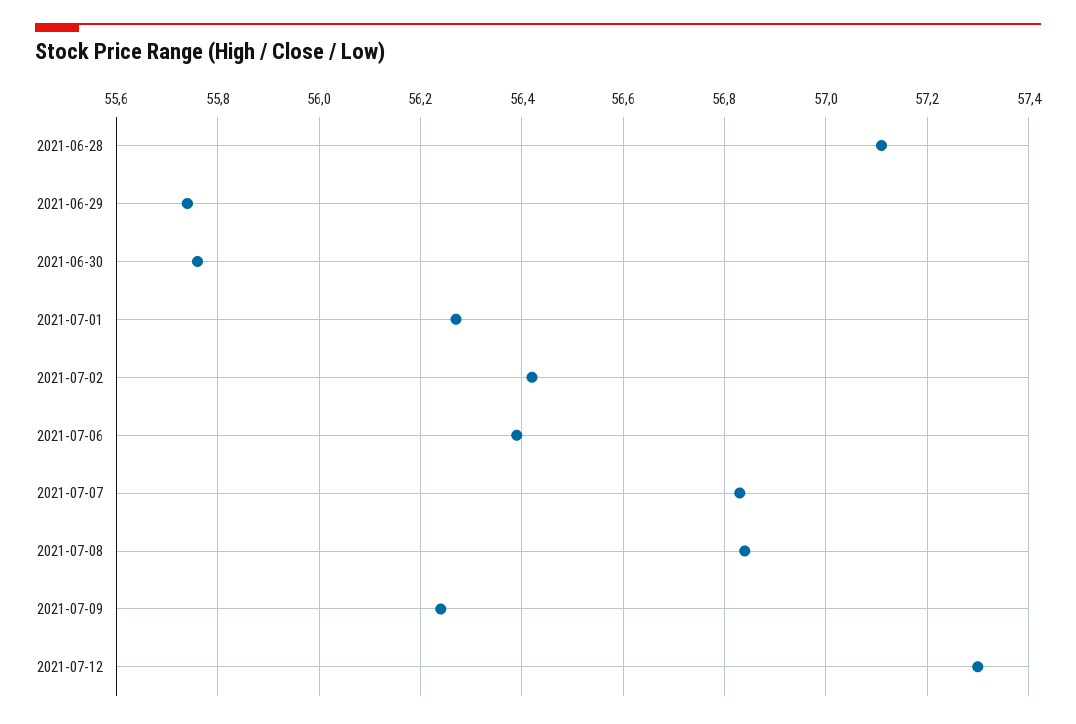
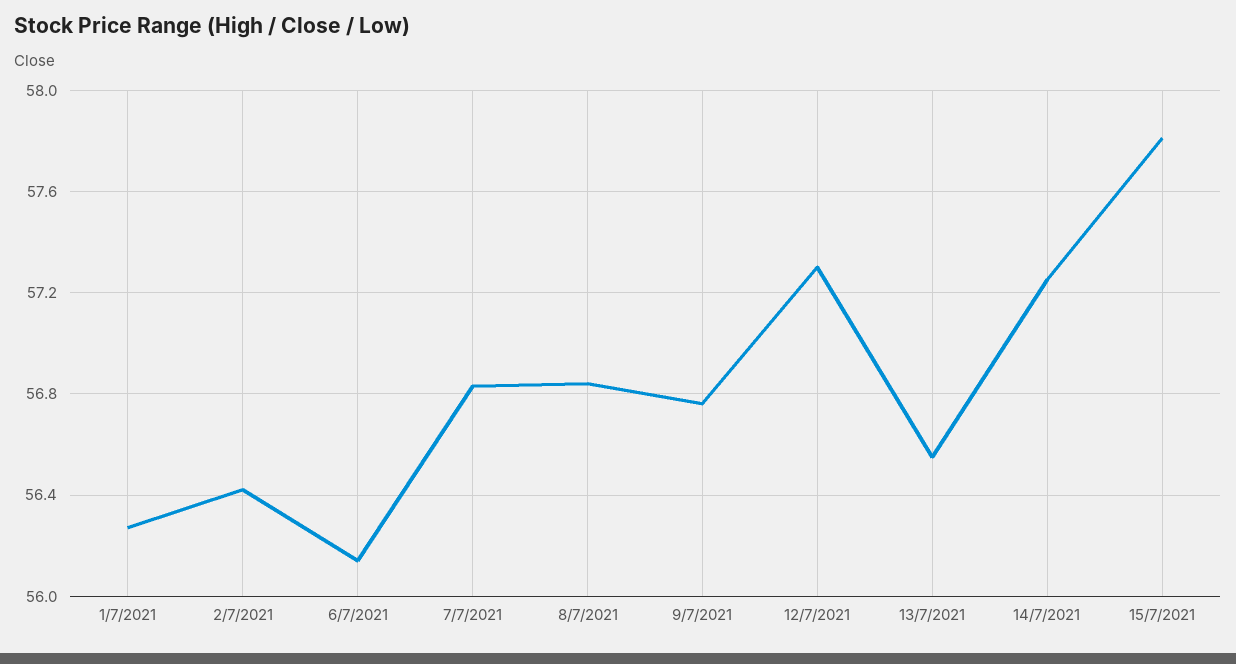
2021-06-28: 57.1 -> none
2021-06-29: 55.75 -> none
2021-06-30: 55.75 -> none
2021-07-06: 56.4 -> 56.15
2021-07-09: 56.25 -> 56.75
13/7/2021: none -> 56.55
14/7/2021: none -> 57.25
15/7/2021: none -> 57.8

